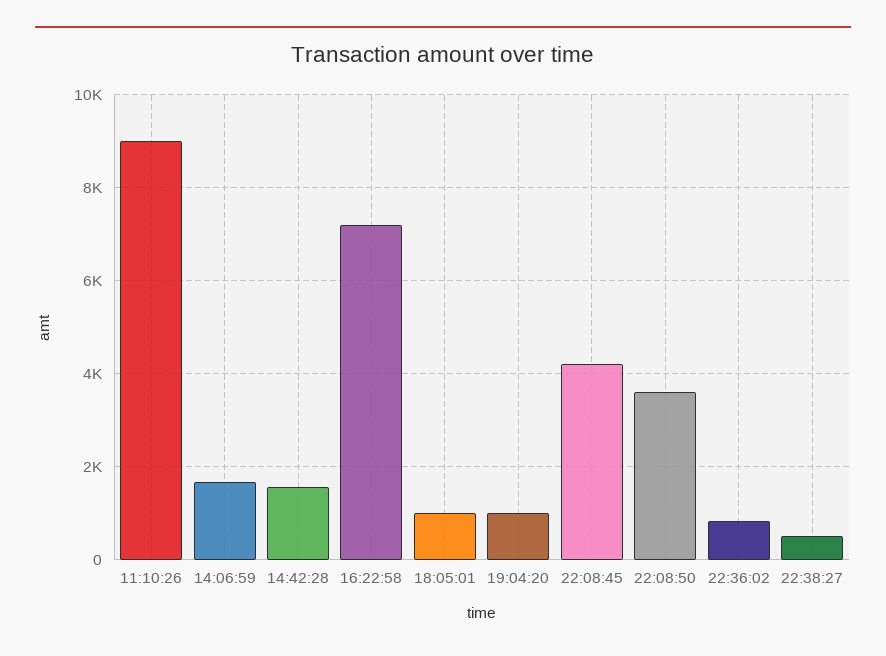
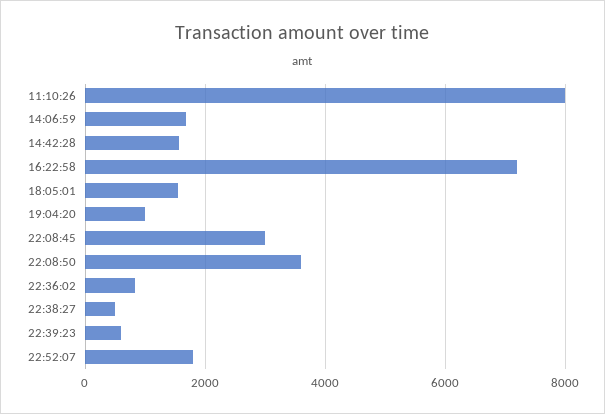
11:10:26: 9000 -> 8000
18:05:01: 1000 -> 1600
22:08:45: 4200 -> 3000
22:39:23: none -> 600
22:52:07: none -> 1800

